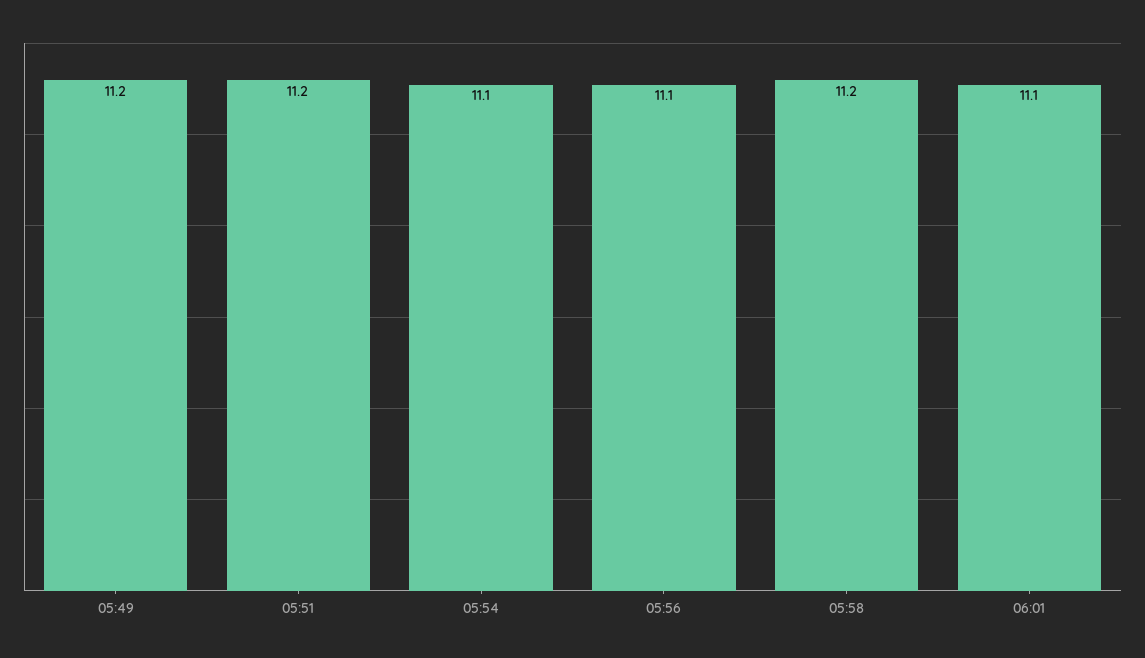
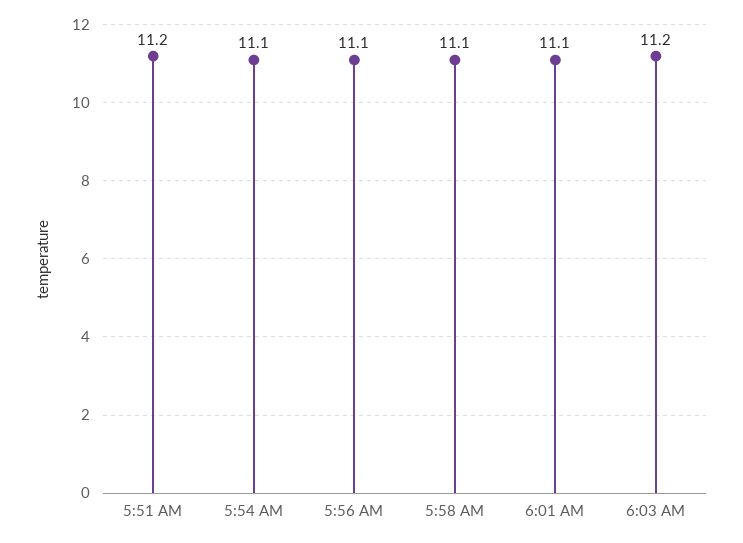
05:49: 11.2 -> none
05:58: 11.2 -> 11.1
6:03 AM: none -> 11.2

